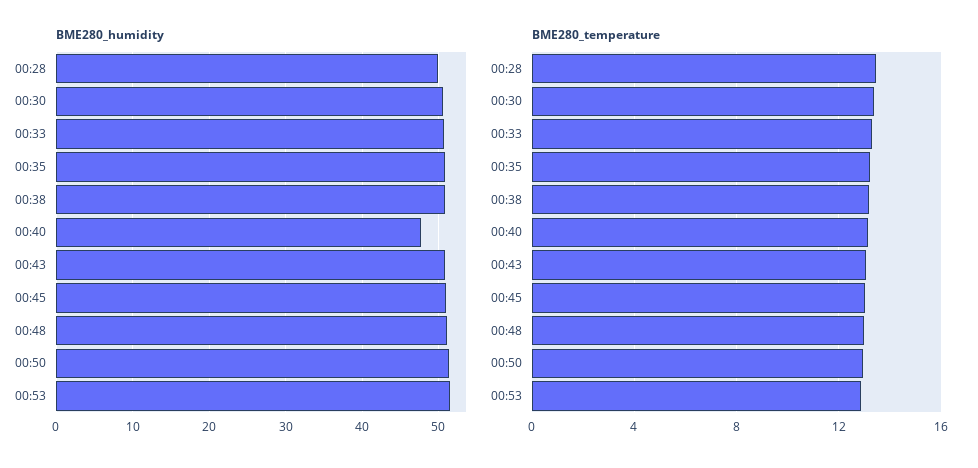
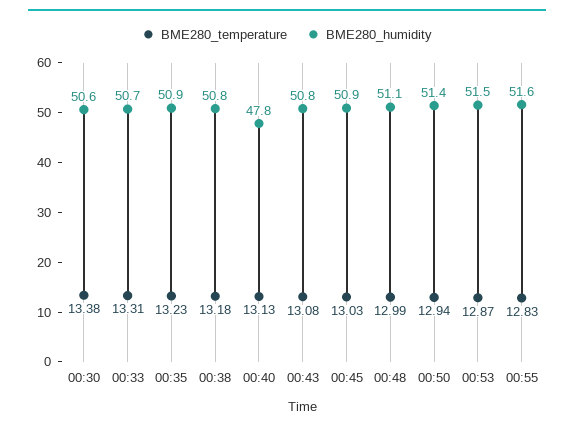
BME280_humidity, 00:28: 50 -> none
BME280_temperature, 00:28: 13.5 -> none
BME280_temperature, 00:55: none -> 12.83
BME280_humidity, 00:55: none -> 51.6

